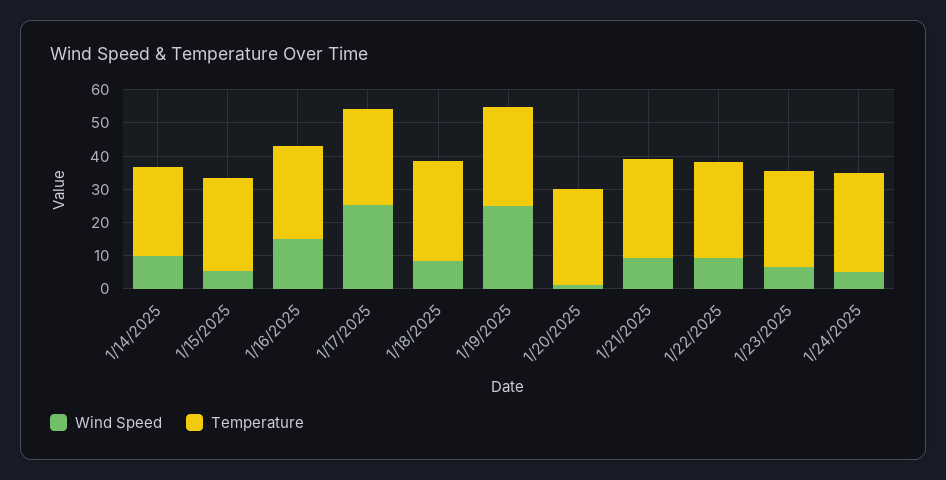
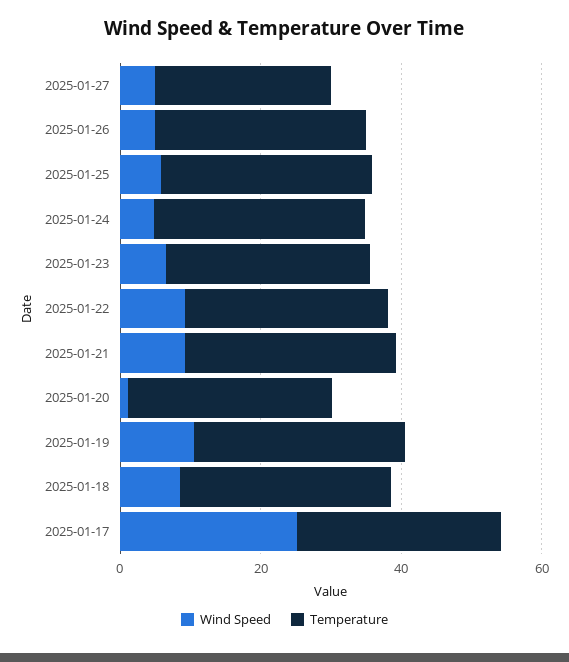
Wind Speed, 1/14/2025: 10 -> none
Temperature, 1/14/2025: 27.5 -> none
Wind Speed, 1/15/2025: 5 -> none
Temperature, 1/15/2025: 27.5 -> none
Wind Speed, 1/16/2025: 15 -> none
Temperature, 1/16/2025: 27.5 -> none
Wind Speed, 1/19/2025: 25 -> 10
Wind Speed, 2025-01-27: none -> 5
Temperature, 2025-01-27: none -> 25
Wind Speed, 2025-01-26: none -> 5
Temperature, 2025-01-26: none -> 30
Wind Speed, 2025-01-25: none -> 5
Temperature, 2025-01-25: none -> 30

